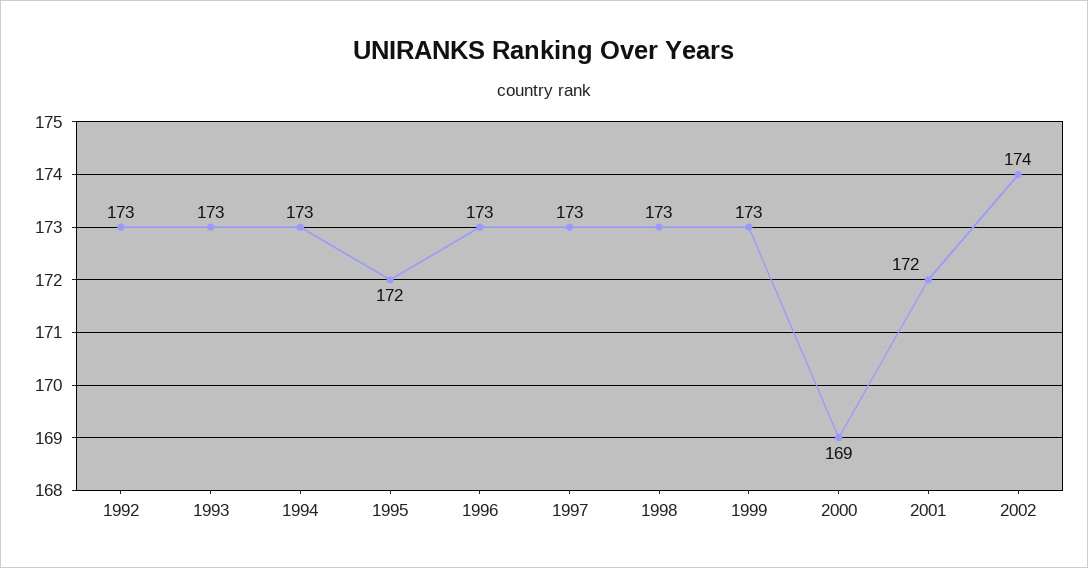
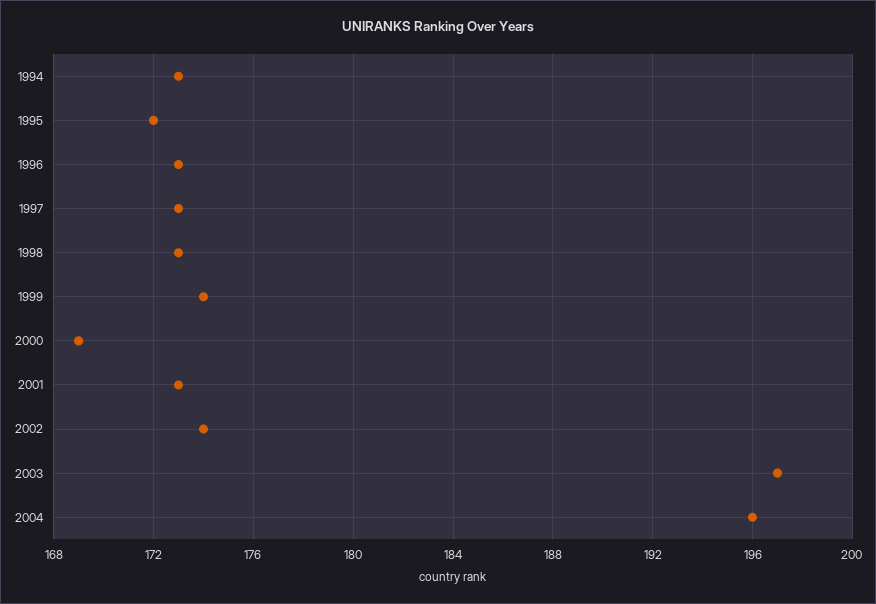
1992: 173 -> none
1993: 173 -> none
1999: 173 -> 174
2001: 172 -> 173
2003: none -> 197
2004: none -> 196

